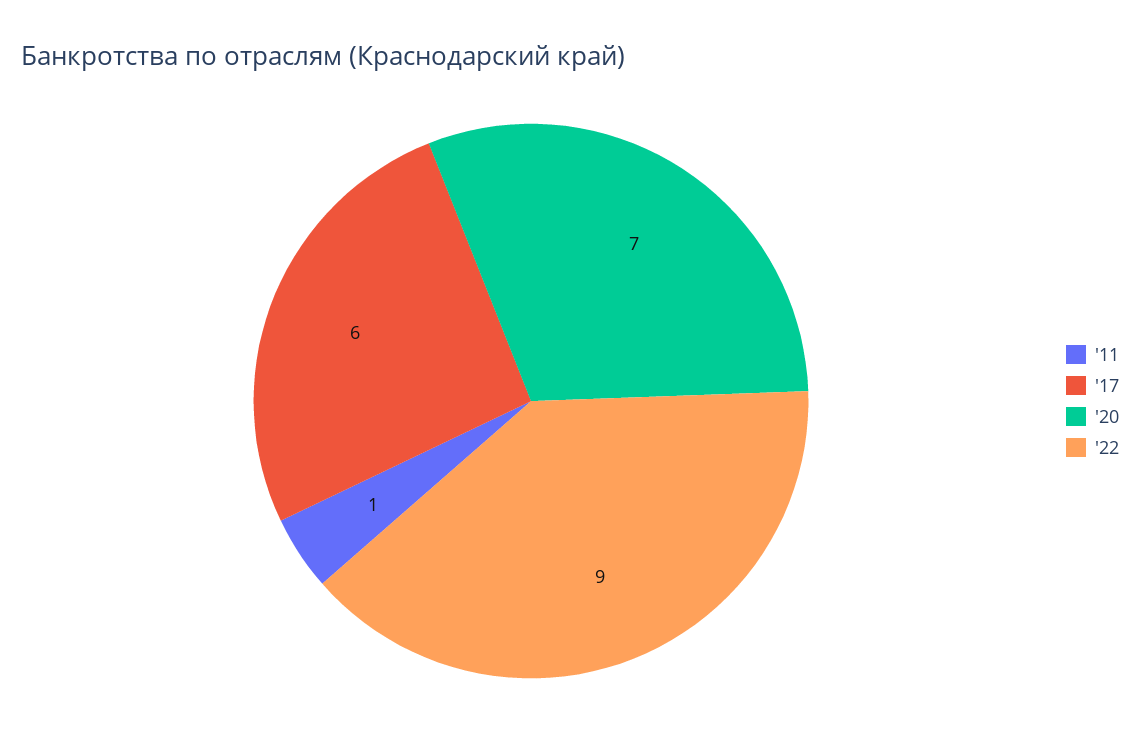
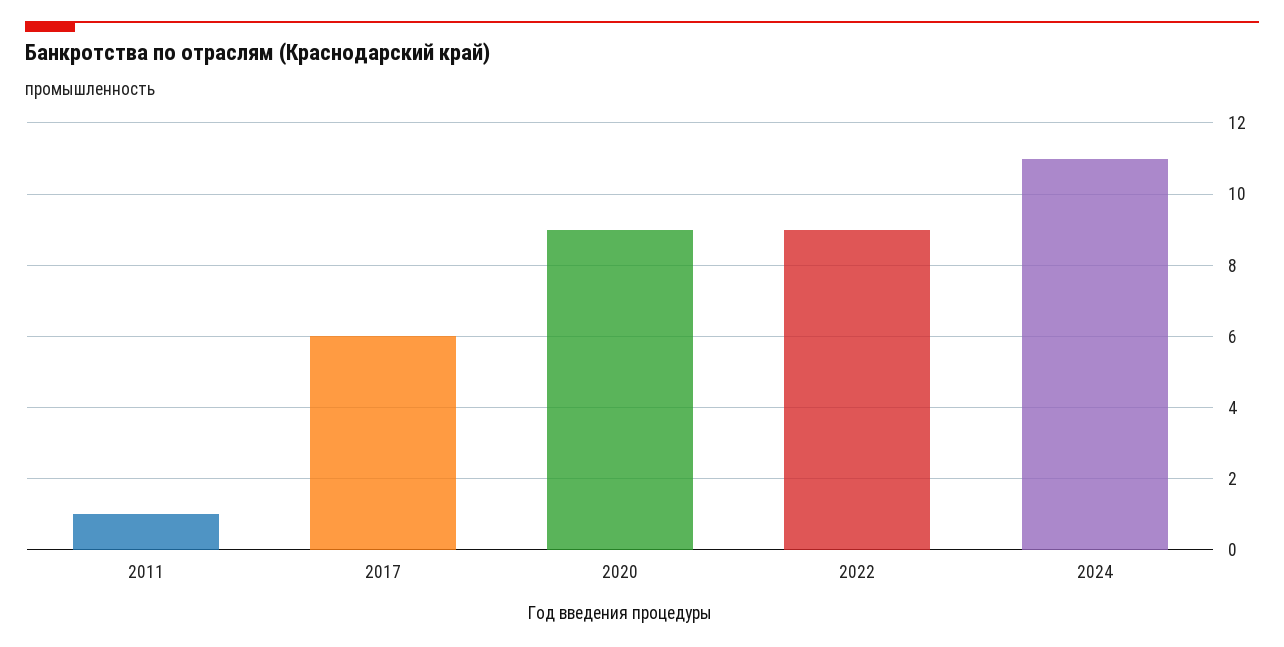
'20: 7 -> 9
2024: none -> 11

